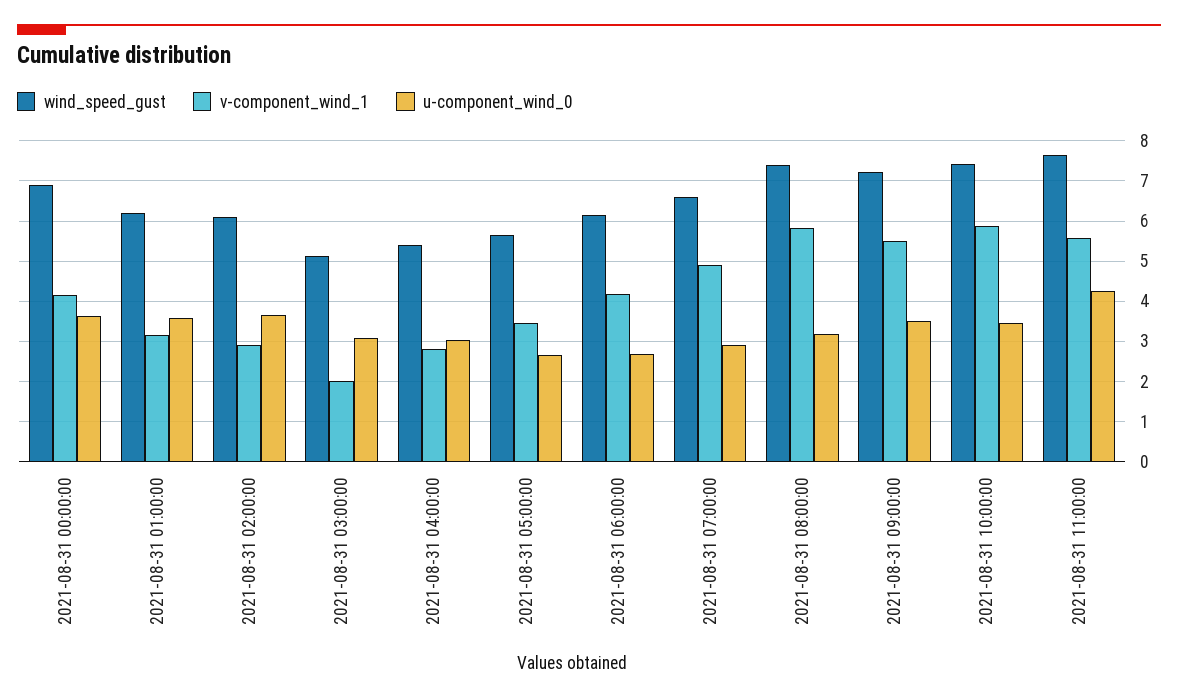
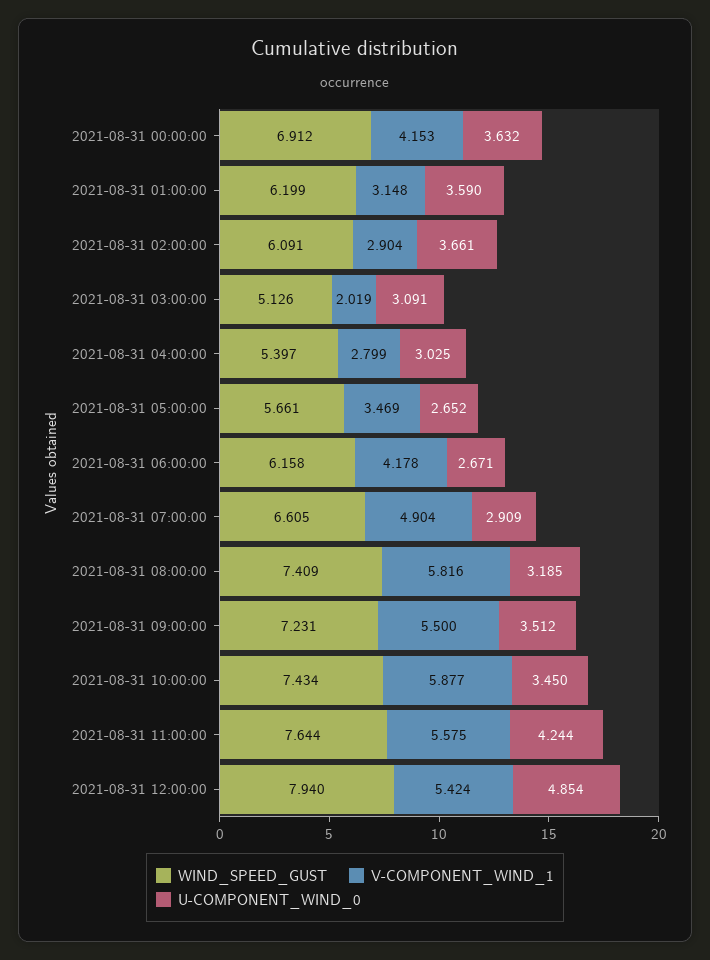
wind_speed_gust, 2021-08-31 12:00:00: none -> 7.94
v-component_wind_1, 2021-08-31 12:00:00: none -> 5.424
u-component_wind_0, 2021-08-31 12:00:00: none -> 4.854

